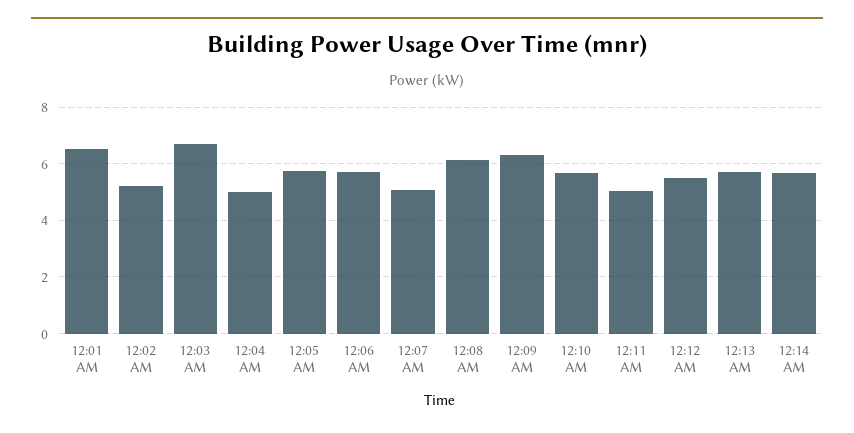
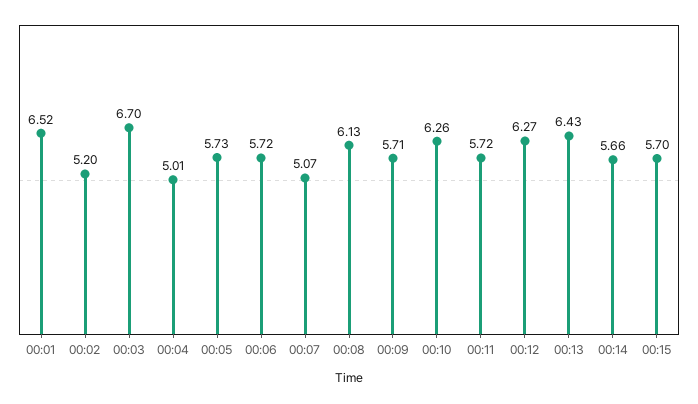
12:09 AM: 6.25 -> 5.71
12:10 AM: 5.75 -> 6.26
12:11 AM: 5 -> 5.72
12:12 AM: 5.5 -> 6.27
12:13 AM: 5.75 -> 6.43
00:15: none -> 5.7

